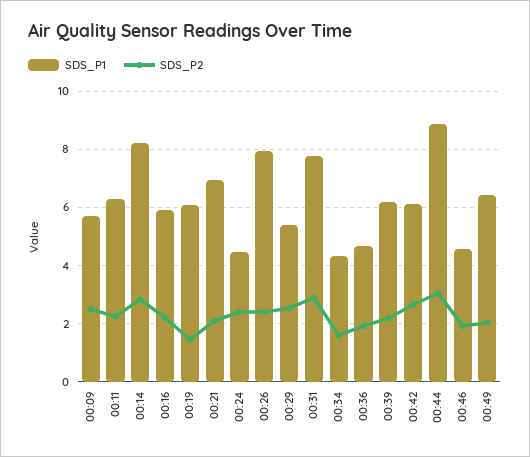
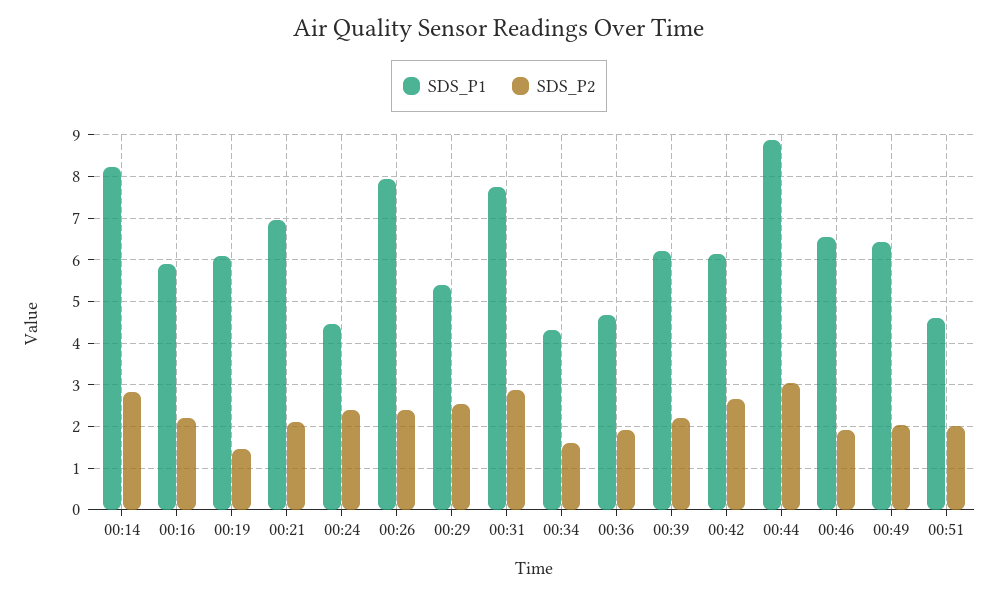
SDS_P1, 00:09: 5.75 -> none
SDS_P2, 00:09: 2.5 -> none
SDS_P1, 00:11: 6.25 -> none
SDS_P2, 00:11: 2.25 -> none
SDS_P1, 00:46: 4.5 -> 6.6
SDS_P1, 00:51: none -> 4.6
SDS_P2, 00:51: none -> 2

